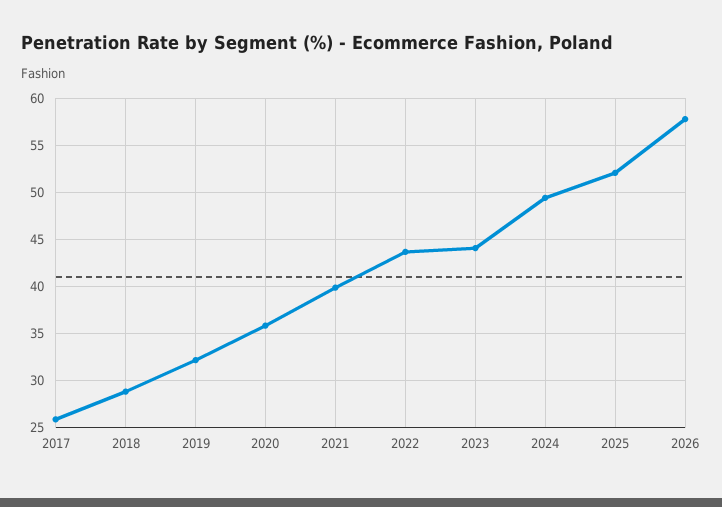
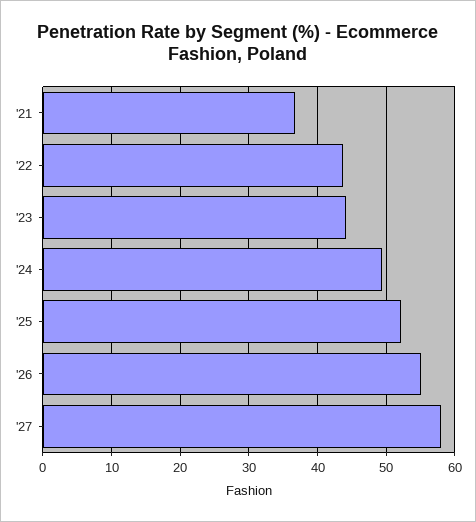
2017: 26 -> none
2018: 29 -> none
2019: 32 -> none
2020: 36 -> none
2021: 40 -> 37
2026: 58 -> 55
'27: none -> 58

